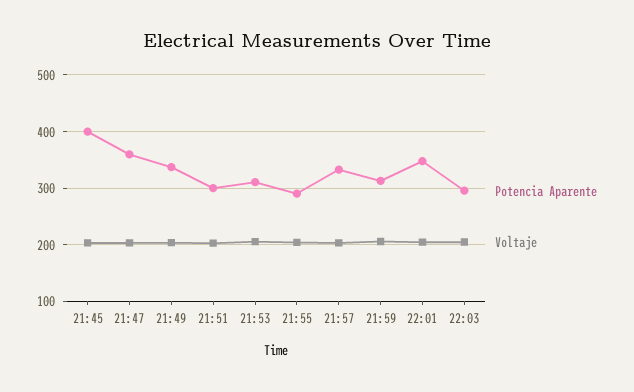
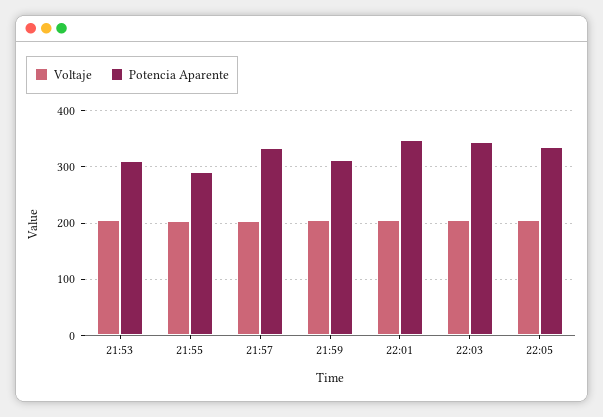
Potencia Aparente, 21:45: 400 -> none
Voltaje, 21:45: 200 -> none
Potencia Aparente, 21:47: 360 -> none
Voltaje, 21:47: 200 -> none
Potencia Aparente, 21:49: 340 -> none
Voltaje, 21:49: 200 -> none
Potencia Aparente, 21:51: 300 -> none
Voltaje, 21:51: 200 -> none
Potencia Aparente, 22:03: 300 -> 340
Voltaje, 22:05: none -> 200
Potencia Aparente, 22:05: none -> 340

